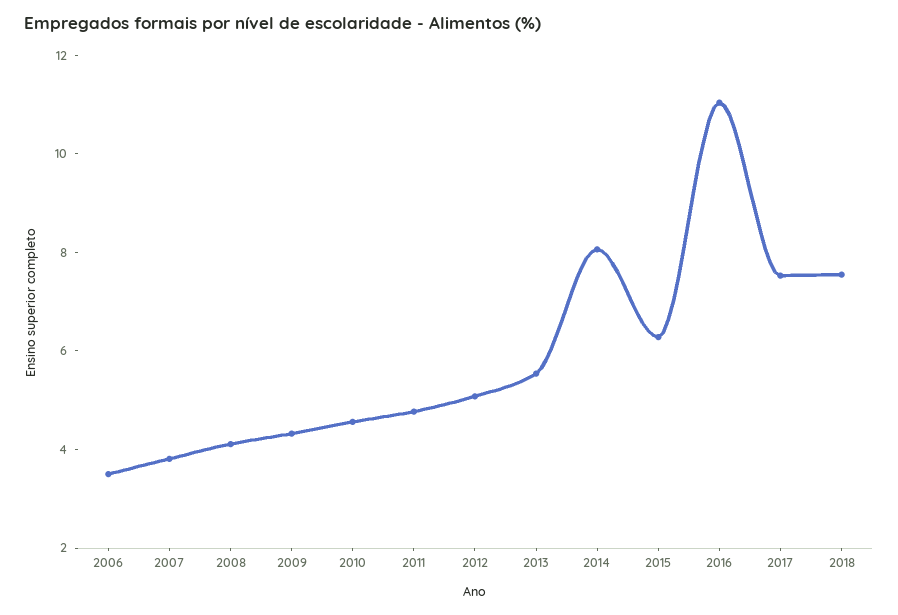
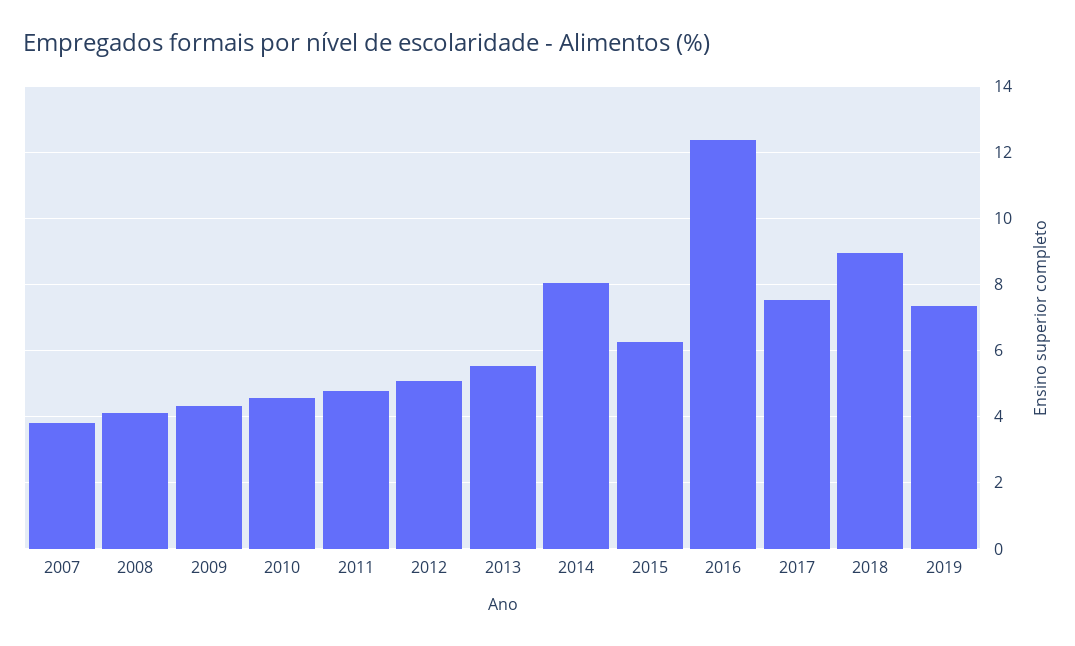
2006: 3.5 -> none
2016: 11 -> 12.4
2018: 7.5 -> 9
2019: none -> 7.4

